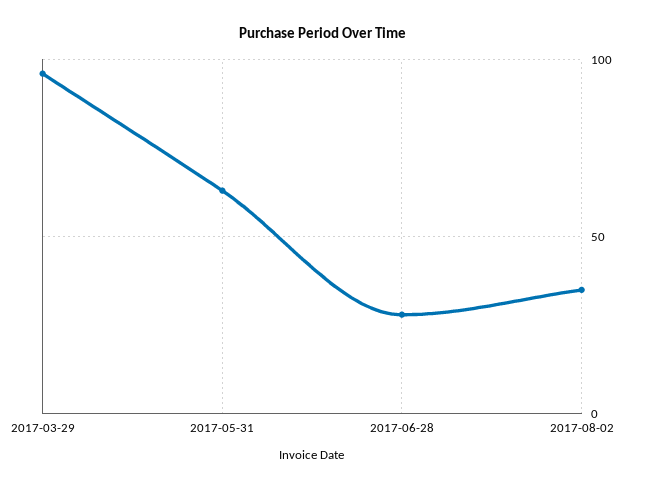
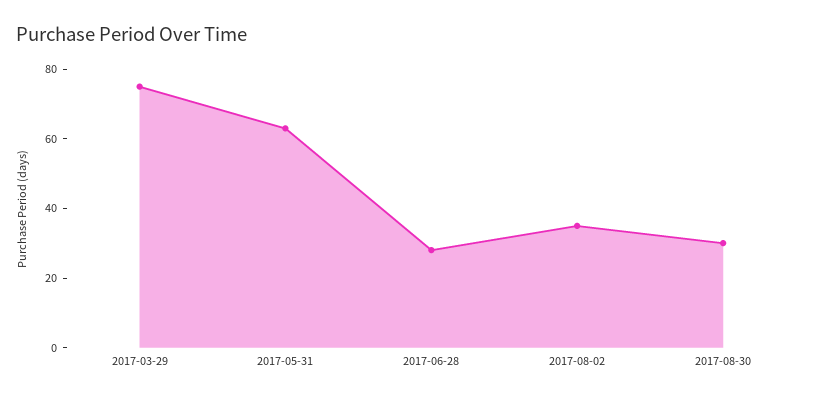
2017-03-29: 95 -> 75
2017-08-30: none -> 30

